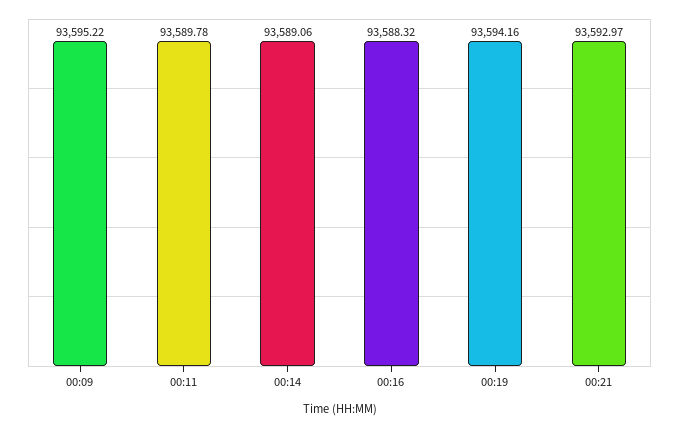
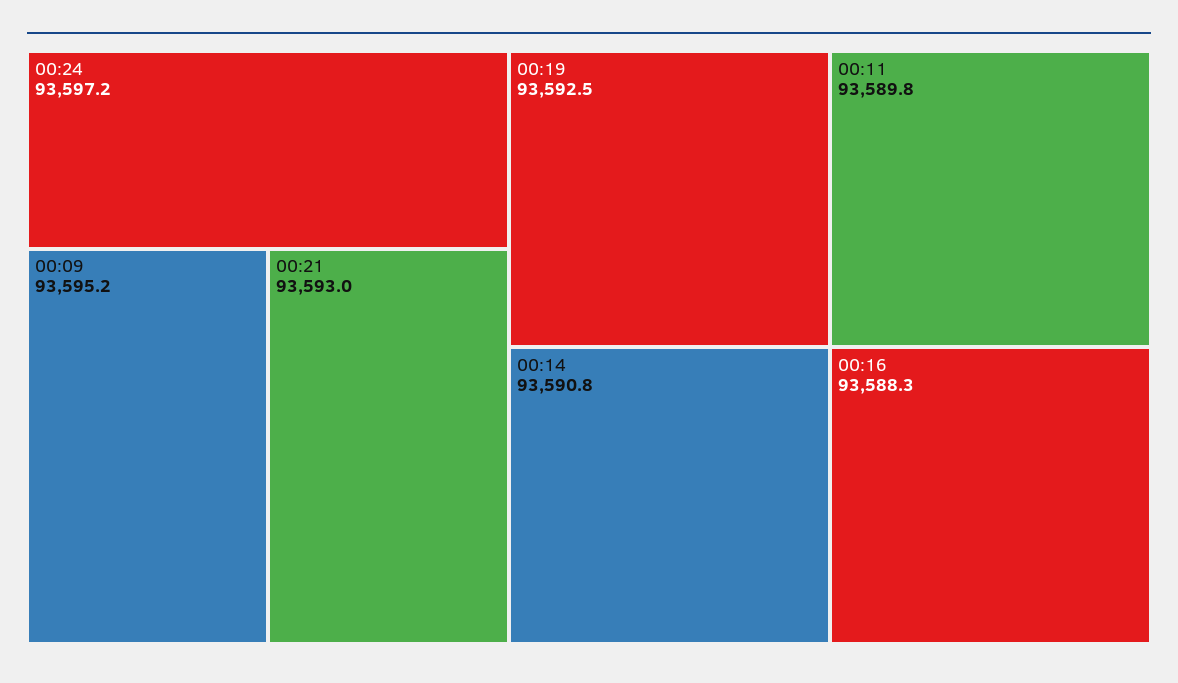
00:14: 93589.06 -> 93590.8
00:19: 93594.16 -> 93592.5
00:24: none -> 93597.2

